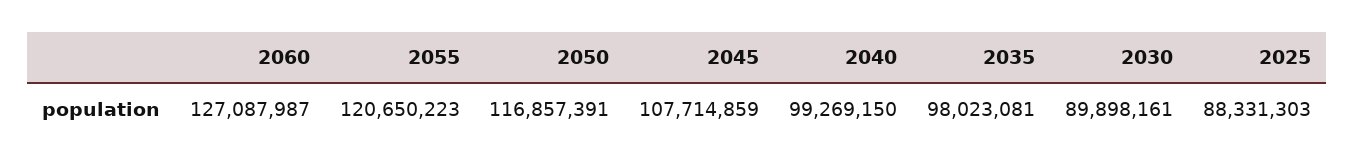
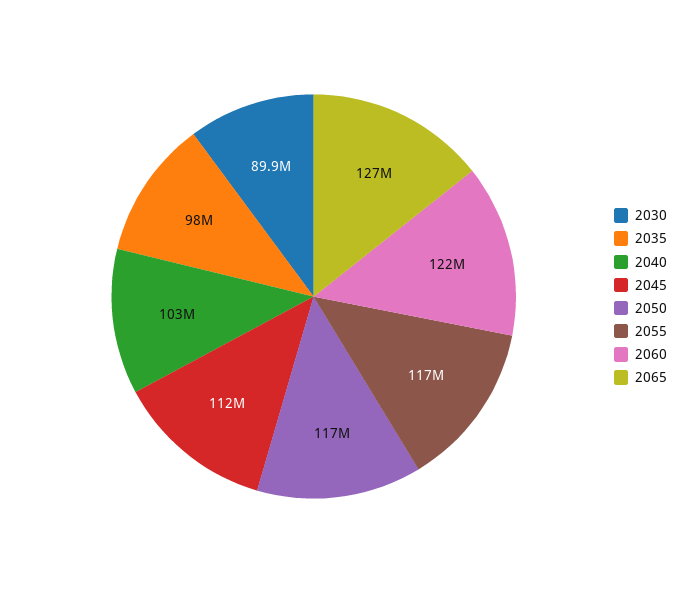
2060: 127087987 -> 122000000
2055: 120650223 -> 117000000
2045: 107714859 -> 112000000
2040: 99269150 -> 103000000
2025: 88331303 -> none
2065: none -> 127000000

